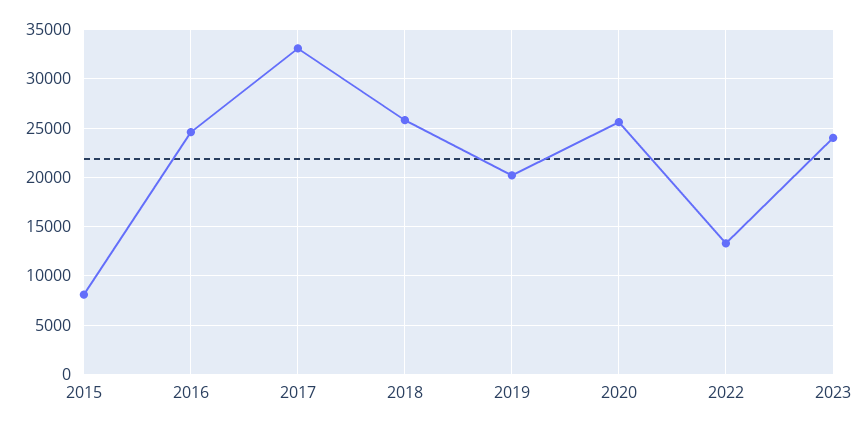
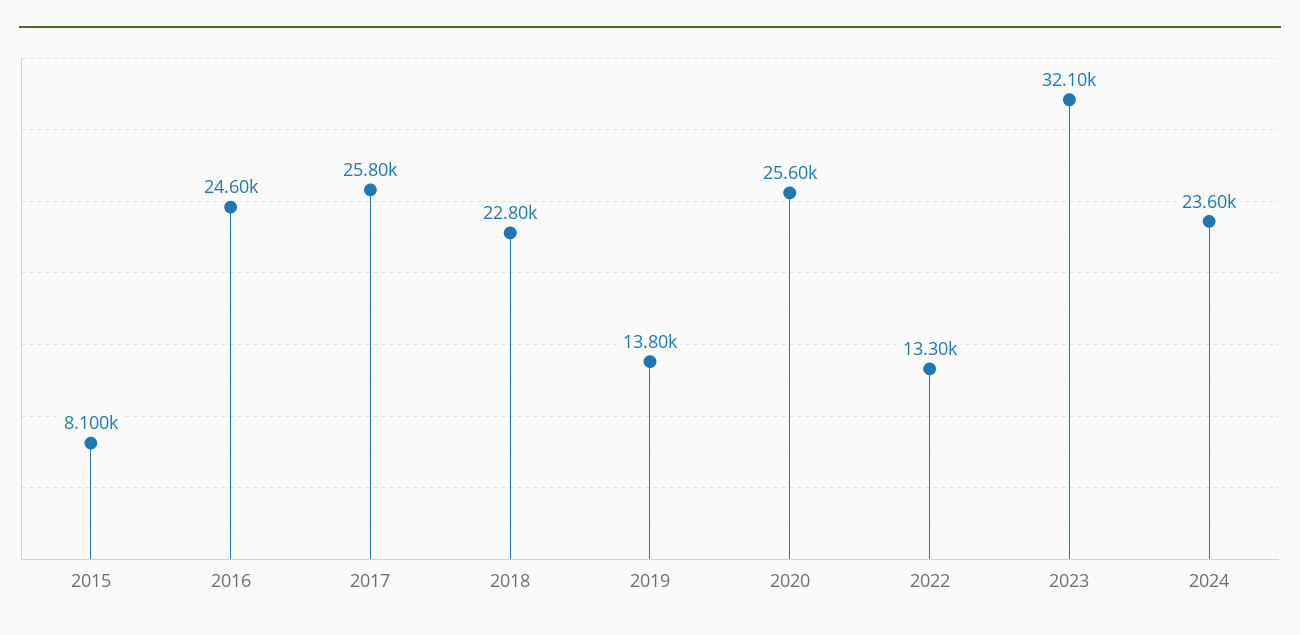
2017: 33000 -> 25800
2018: 26000 -> 22800
2019: 20000 -> 13800
2023: 24000 -> 32100
2024: none -> 23600

